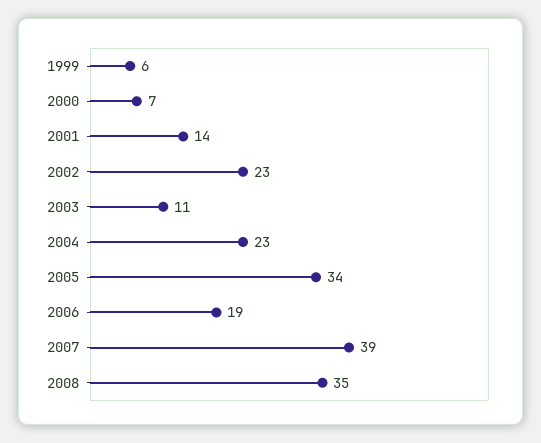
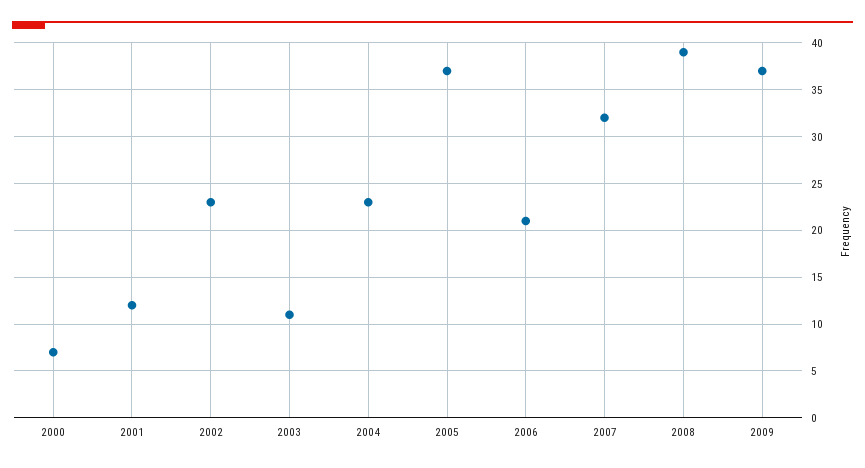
1999: 6 -> none
2001: 14 -> 12
2005: 34 -> 37
2006: 19 -> 21
2007: 39 -> 32
2008: 35 -> 39
2009: none -> 37

